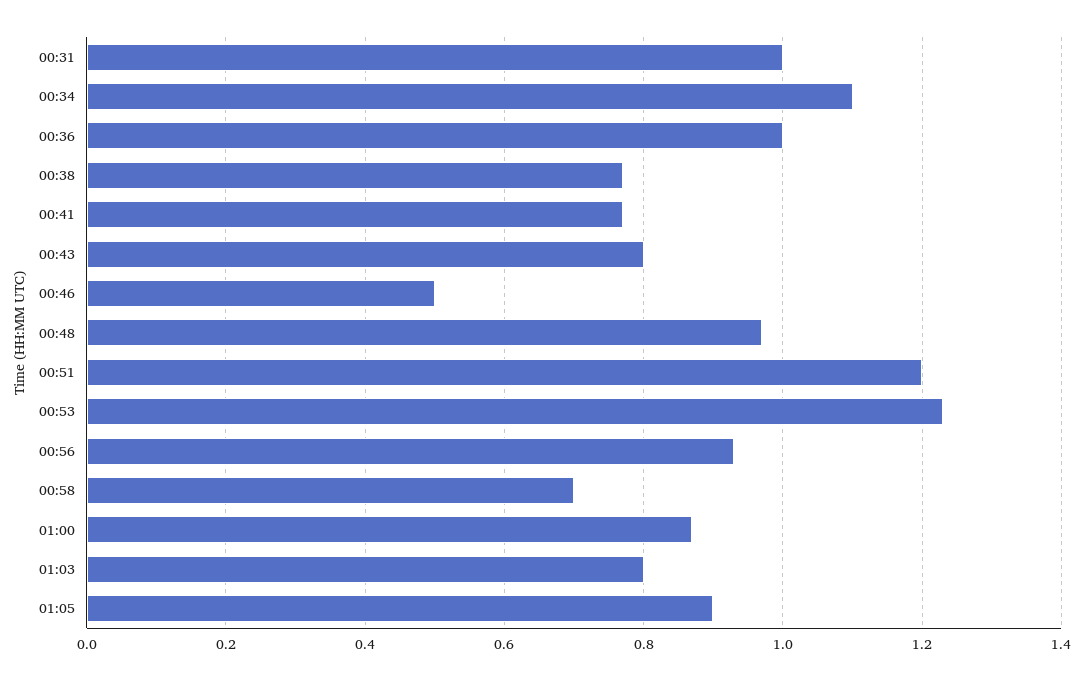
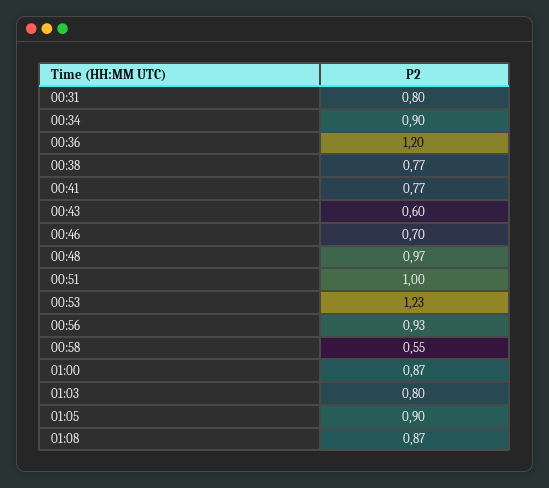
00:31: 1 -> 0.8
00:34: 1.1 -> 0.9
00:36: 1 -> 1.2
00:43: 0.8 -> 0.6
00:46: 0.5 -> 0.7
00:51: 1.2 -> 1
00:58: 0.7 -> 0.55
01:08: none -> 0.87

